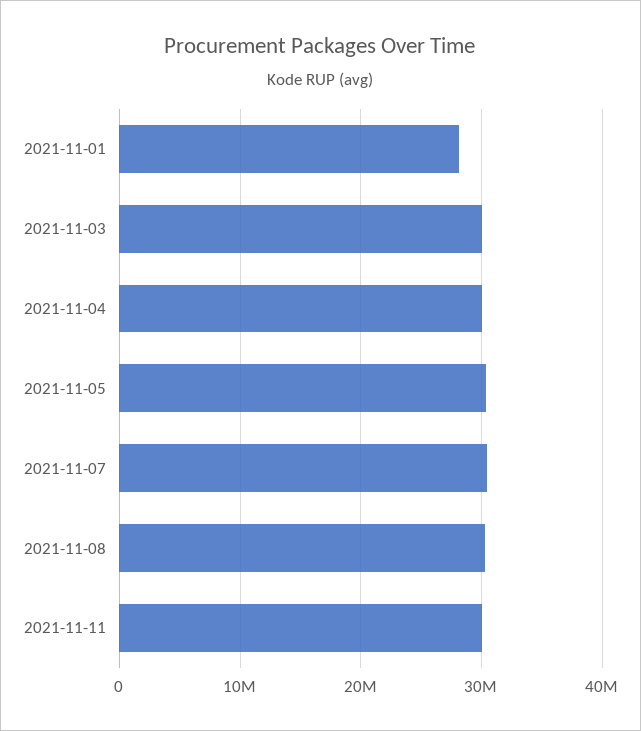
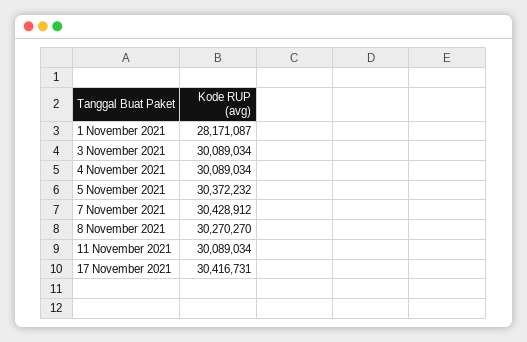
17 November 2021: none -> 30416731

